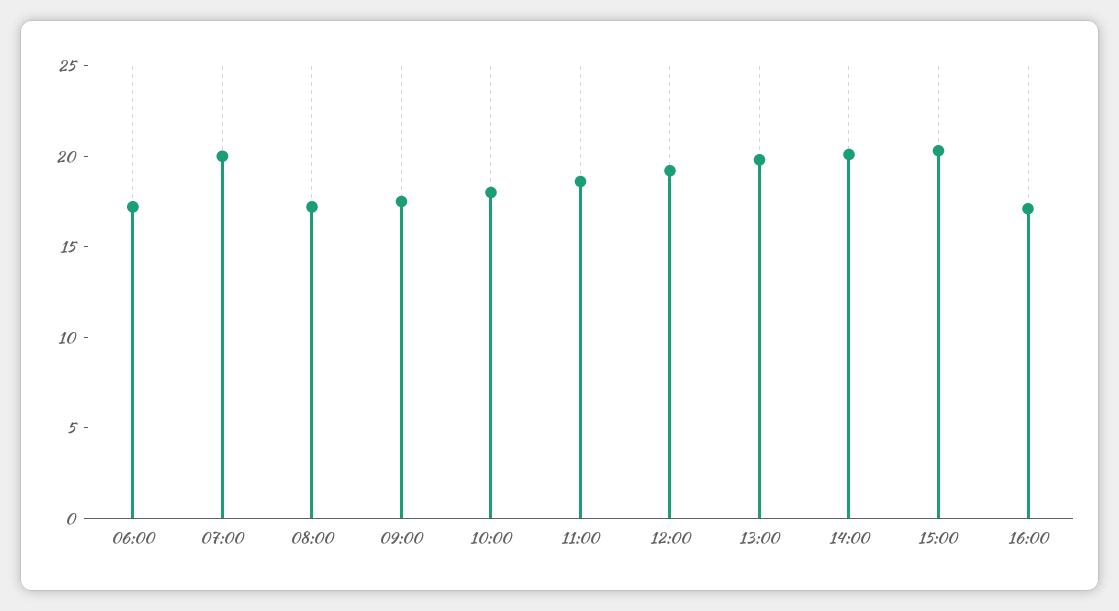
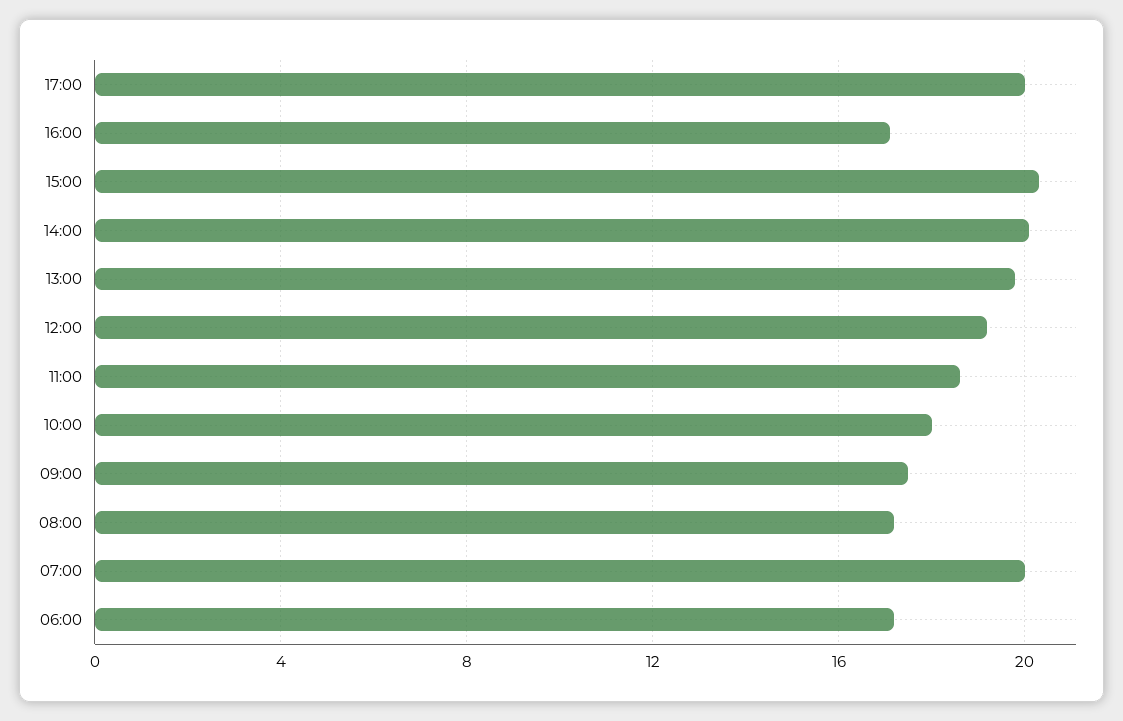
17:00: none -> 20

